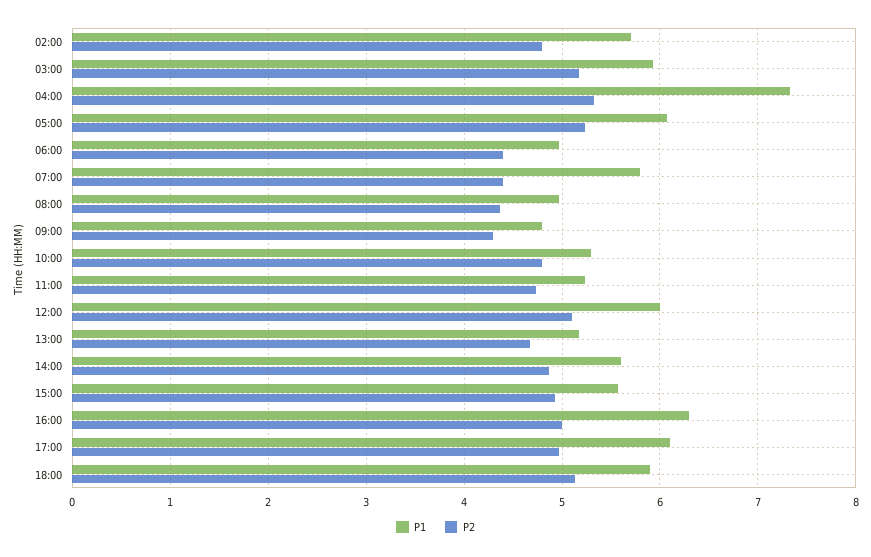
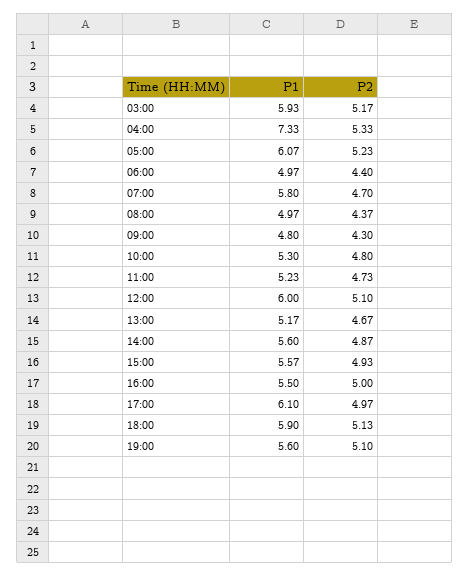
P1, 02:00: 5.7 -> none
P2, 02:00: 4.8 -> none
P2, 07:00: 4.4 -> 4.7
P1, 16:00: 6.3 -> 5.5
P1, 19:00: none -> 5.6
P2, 19:00: none -> 5.1

